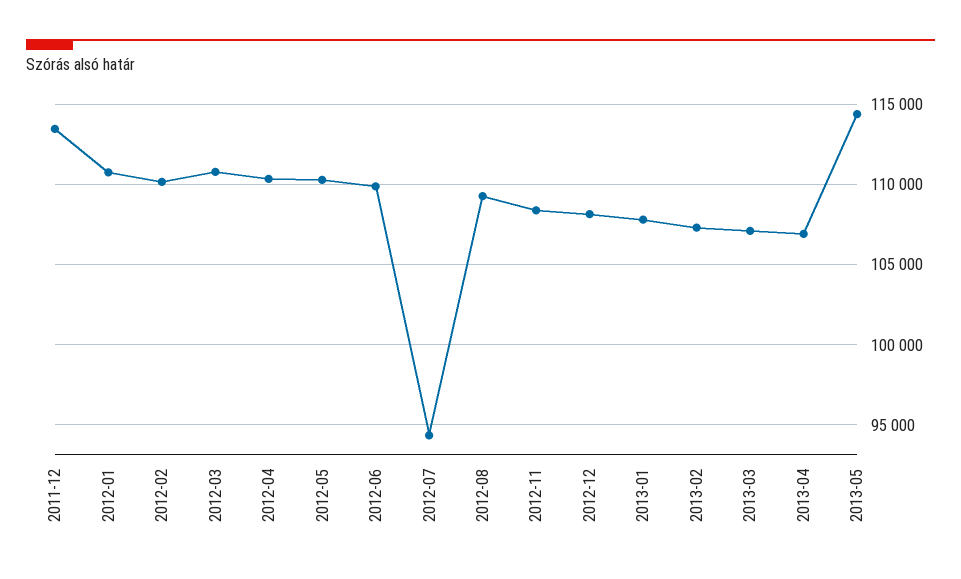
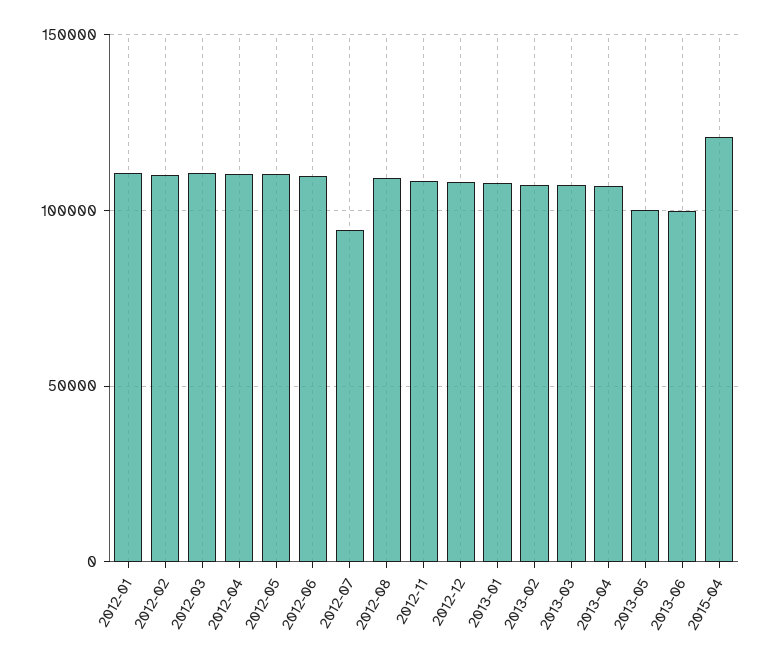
2011-12: 113500 -> none
2013-05: 114500 -> 100000
2013-06: none -> 100000
2015-04: none -> 120000

